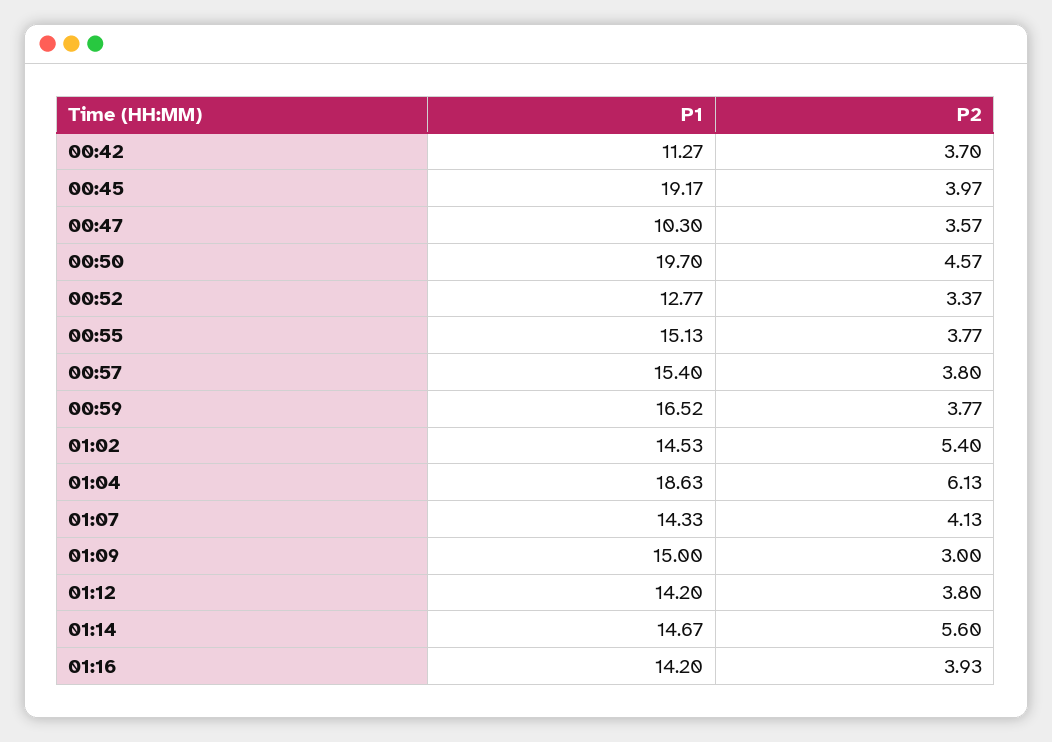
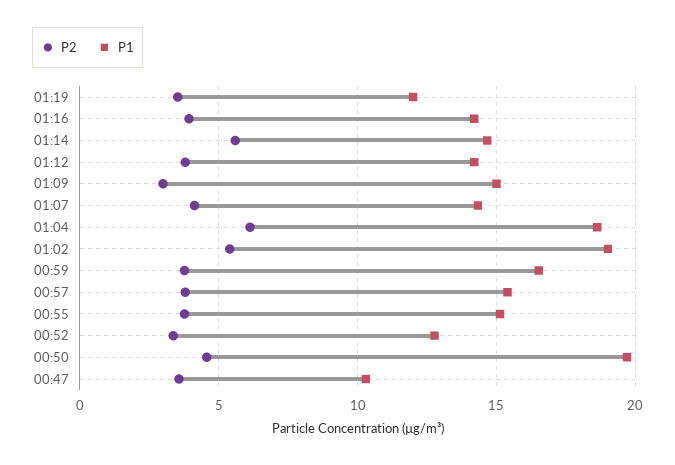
P1, 00:42: 11.27 -> none
P2, 00:42: 3.7 -> none
P1, 00:45: 19.17 -> none
P2, 00:45: 3.97 -> none
P1, 01:02: 14.53 -> 19
P2, 01:19: none -> 3.5
P1, 01:19: none -> 12

